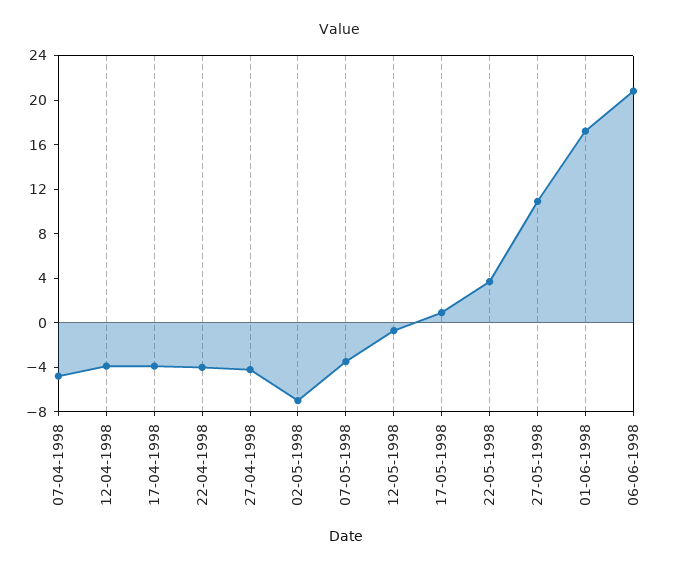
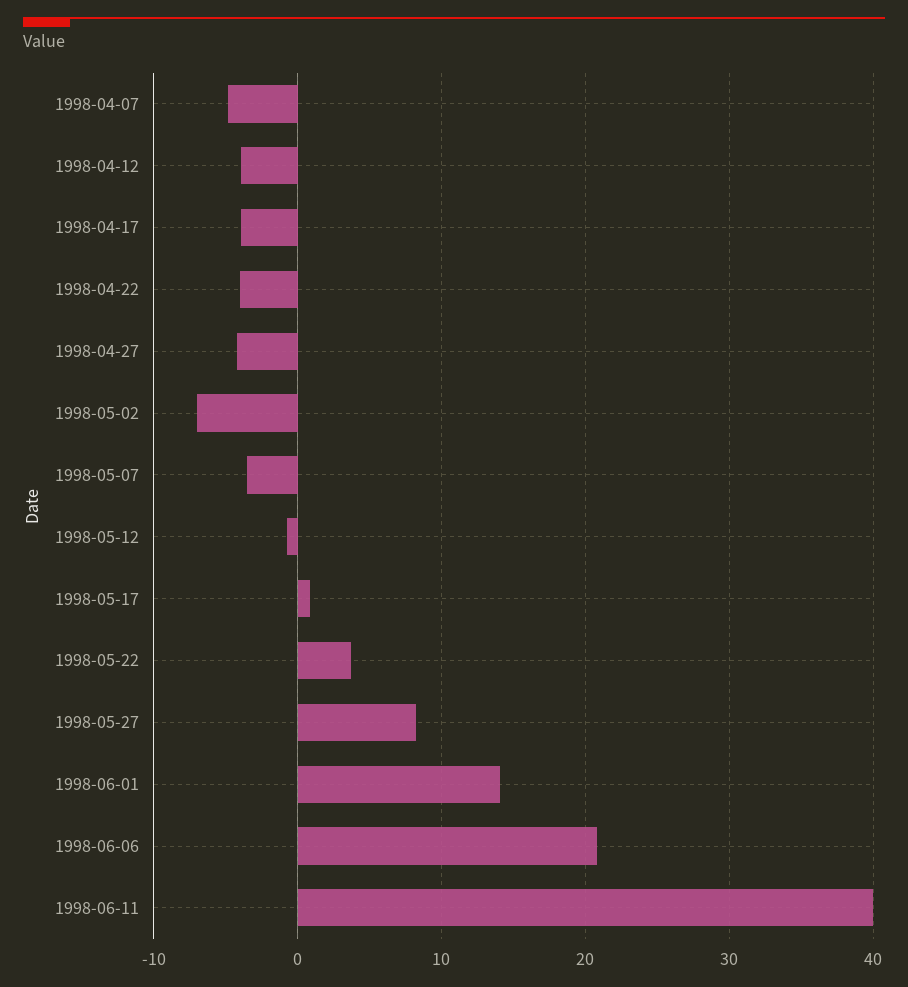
27-05-1998: 11 -> 8
01-06-1998: 17 -> 14
1998-06-11: none -> 40

